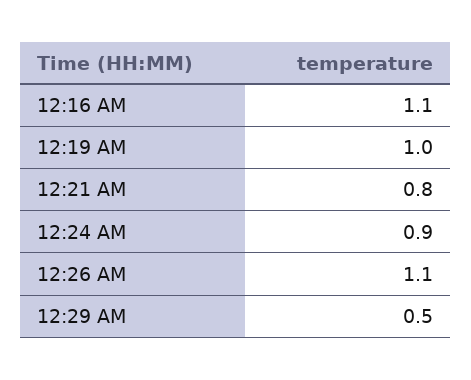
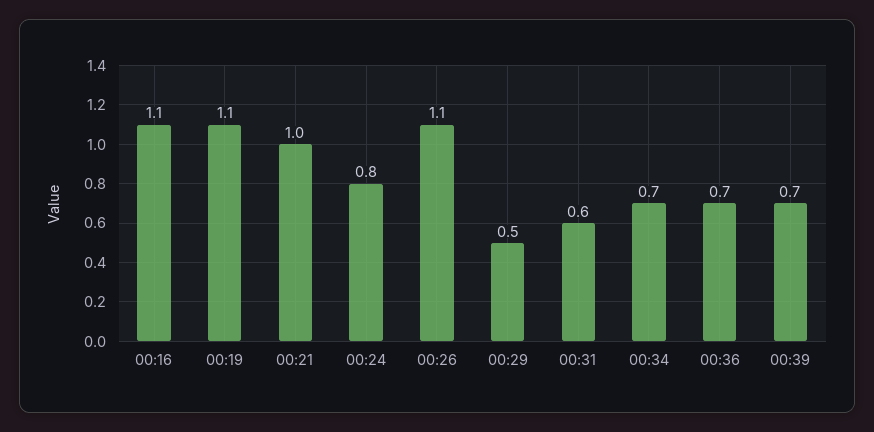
12:19 AM: 1 -> 1.1
12:21 AM: 0.8 -> 1
12:24 AM: 0.9 -> 0.8
00:31: none -> 0.6
00:34: none -> 0.7
00:36: none -> 0.7
00:39: none -> 0.7

